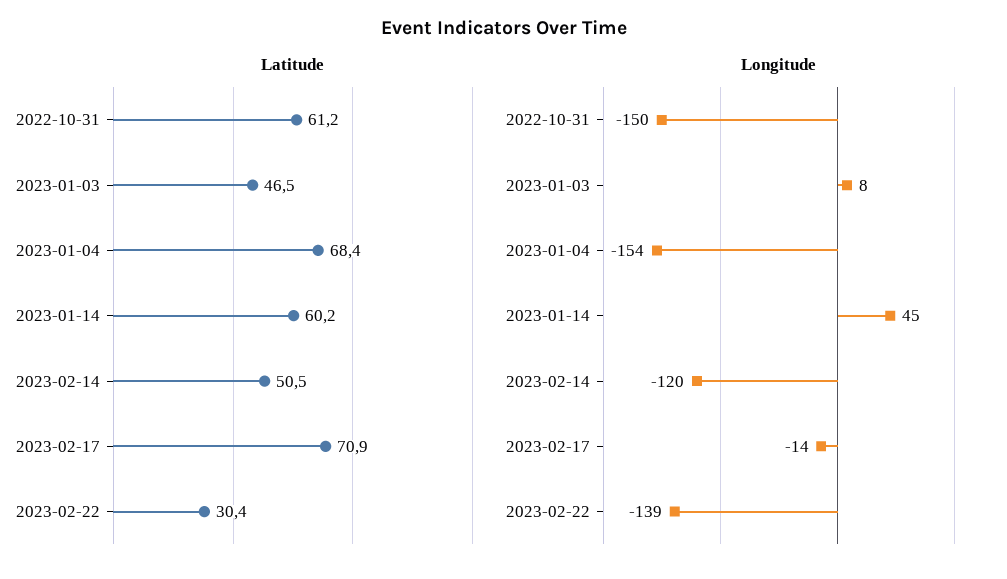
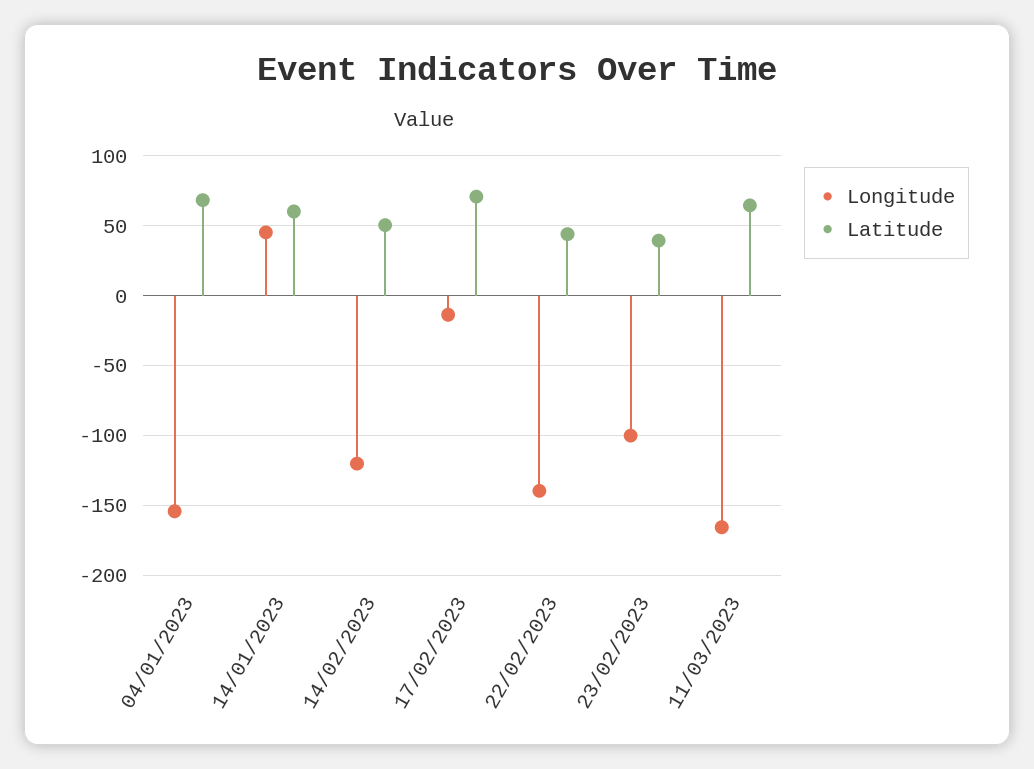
Latitude, 2022-10-31: 61.2 -> none
Latitude, 2023-01-03: 46.5 -> none
Latitude, 2023-02-22: 30.4 -> 45
Longitude, 2022-10-31: -150 -> none
Longitude, 2023-01-03: 8 -> none
Longitude, 23/02/2023: none -> -100
Latitude, 23/02/2023: none -> 40
Longitude, 11/03/2023: none -> -165
Latitude, 11/03/2023: none -> 65

